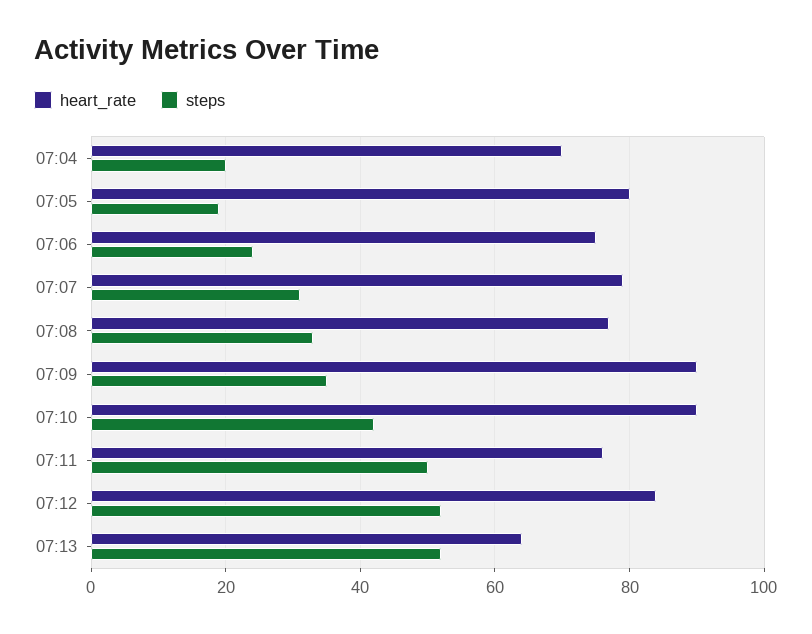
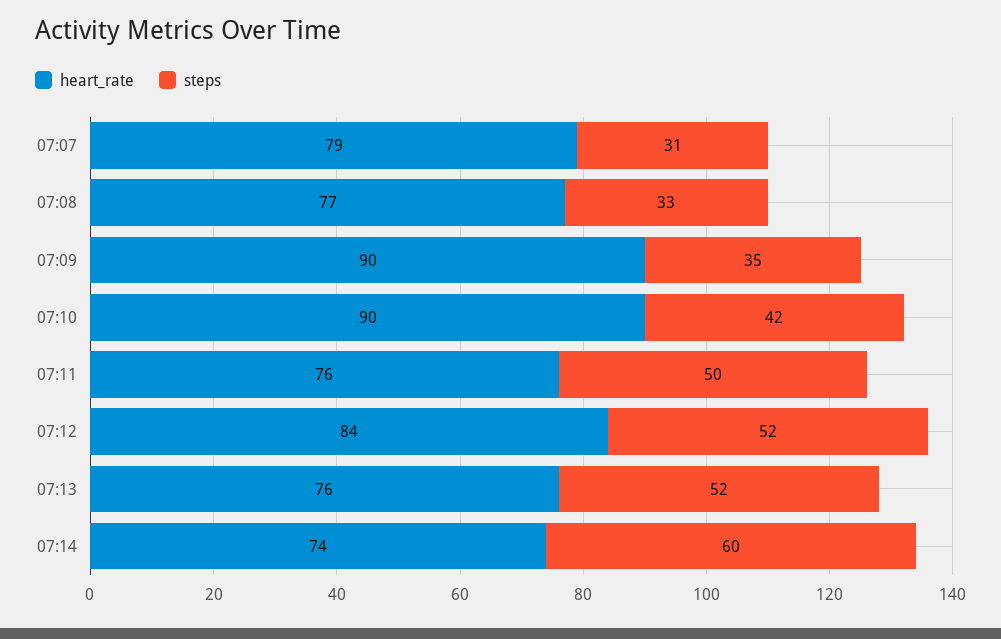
heart_rate, 07:04: 70 -> none
steps, 07:04: 20 -> none
heart_rate, 07:05: 80 -> none
steps, 07:05: 20 -> none
heart_rate, 07:06: 75 -> none
steps, 07:06: 25 -> none
heart_rate, 07:13: 65 -> 76
heart_rate, 07:14: none -> 74
steps, 07:14: none -> 60

